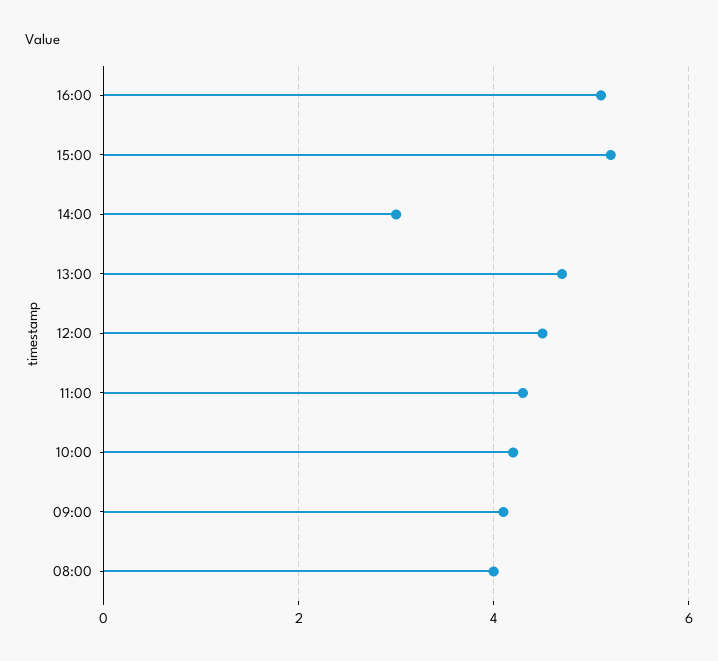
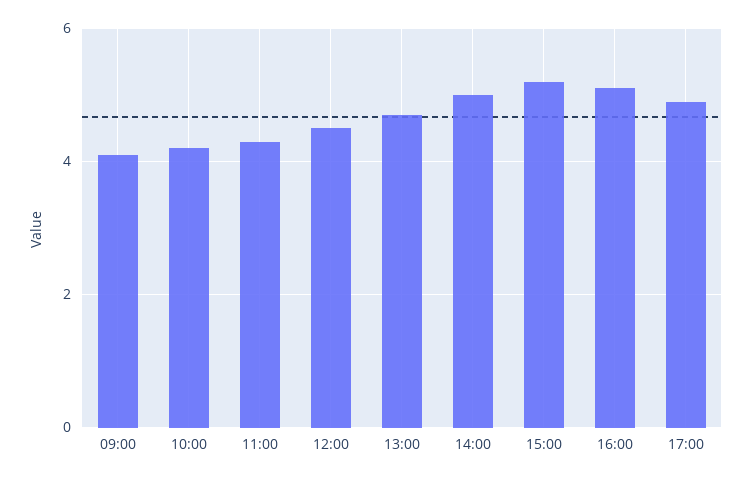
14:00: 3 -> 5
08:00: 4 -> none
17:00: none -> 5

